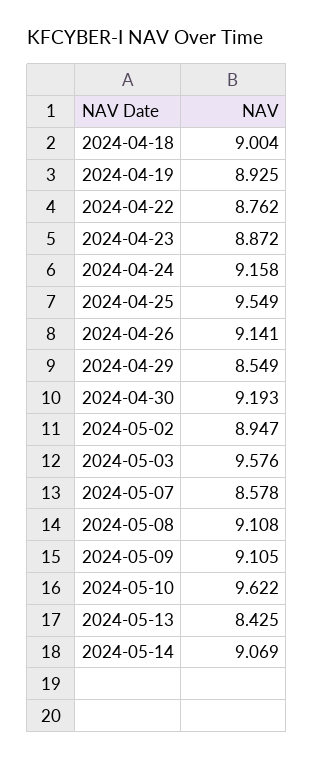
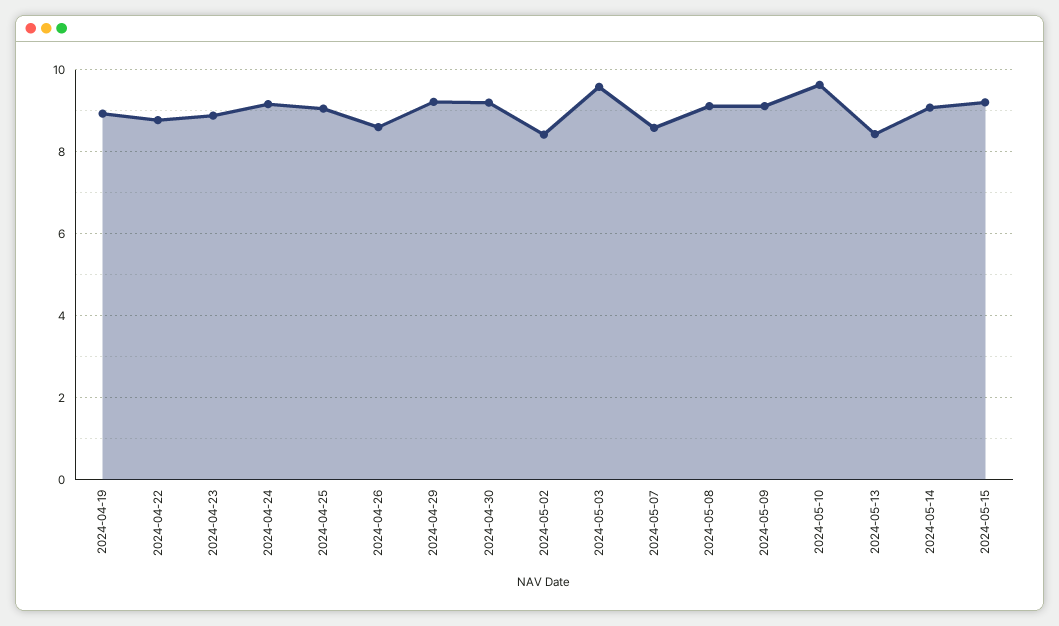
2024-04-18: 9.004 -> none
2024-04-25: 9.549 -> 9
2024-04-26: 9.141 -> 8.6
2024-04-29: 8.549 -> 9.2
2024-05-02: 8.947 -> 8.4
2024-05-15: none -> 9.2

